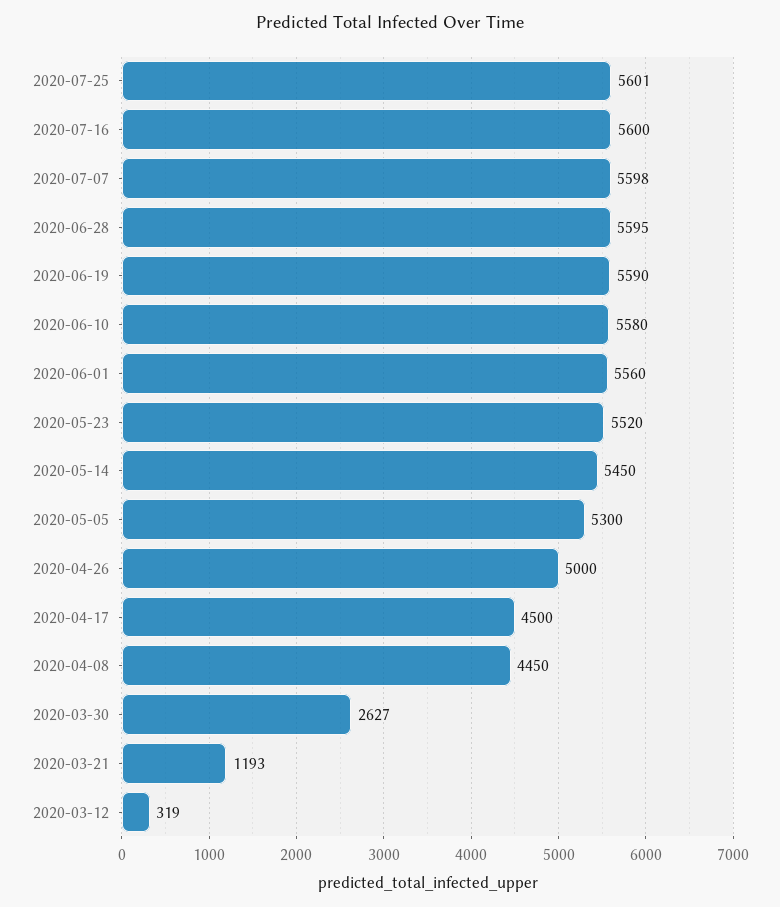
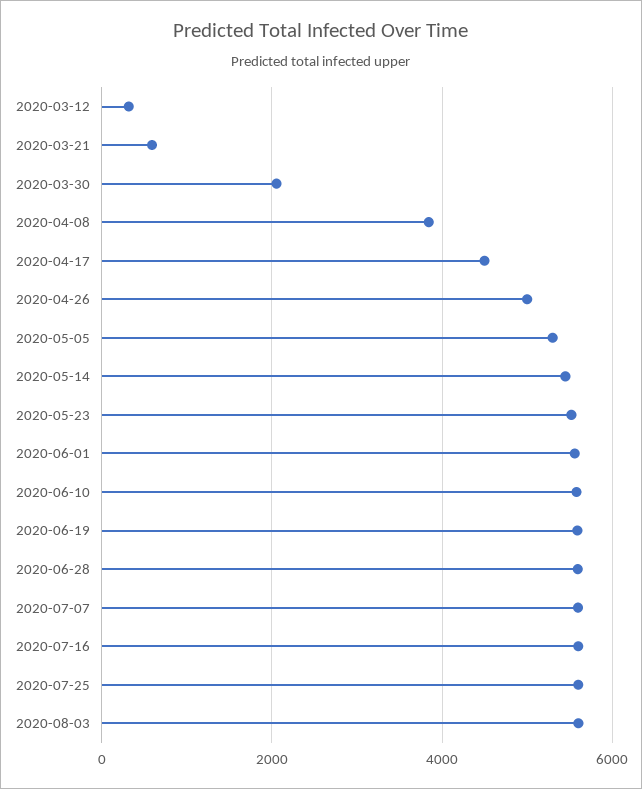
2020-04-08: 4450 -> 3800
2020-03-30: 2627 -> 2000
2020-03-21: 1193 -> 600
2020-08-03: none -> 5600

